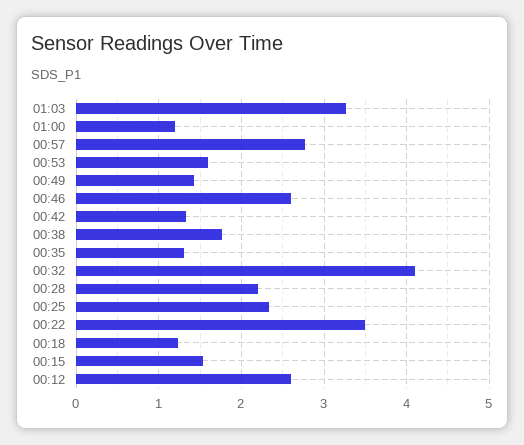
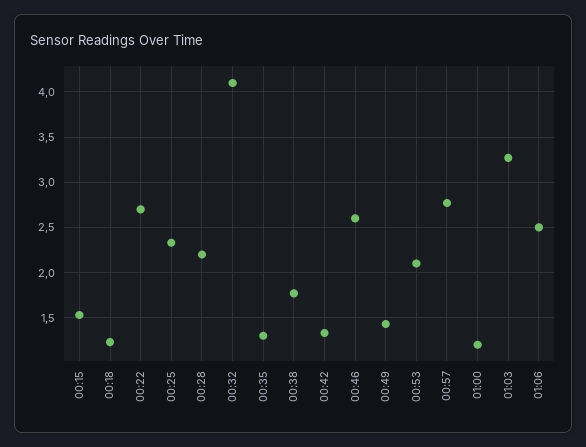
00:53: 1.6 -> 2.1
00:22: 3.5 -> 2.7
00:12: 2.6 -> none
01:06: none -> 2.5

